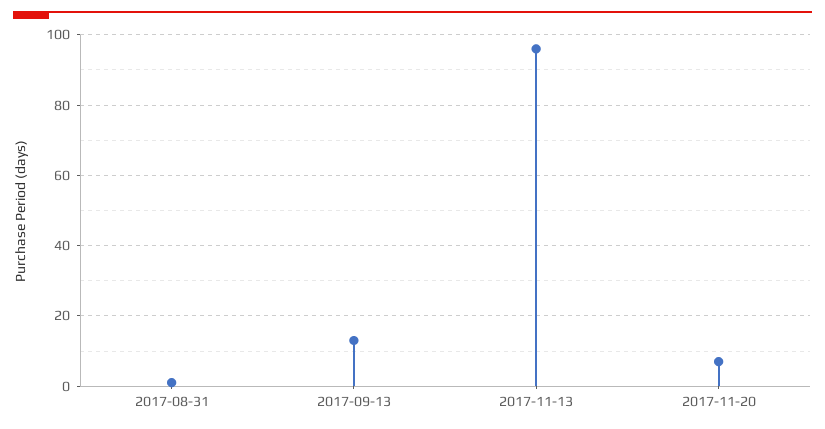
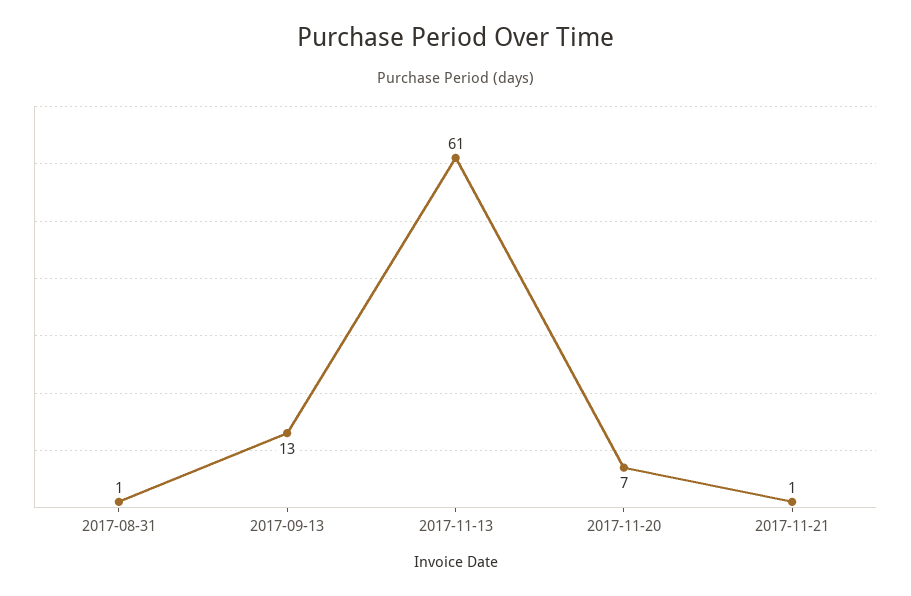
2017-11-13: 95 -> 61
2017-11-21: none -> 1

